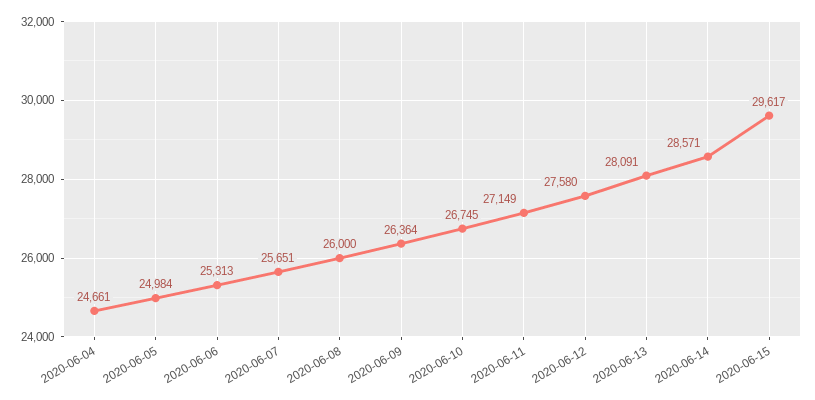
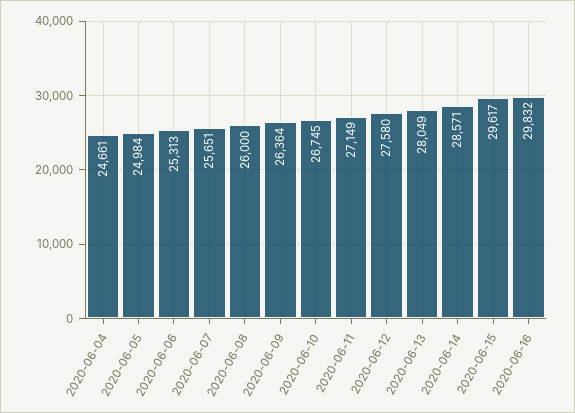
2020-06-13: 28091 -> 28049
2020-06-16: none -> 29832

